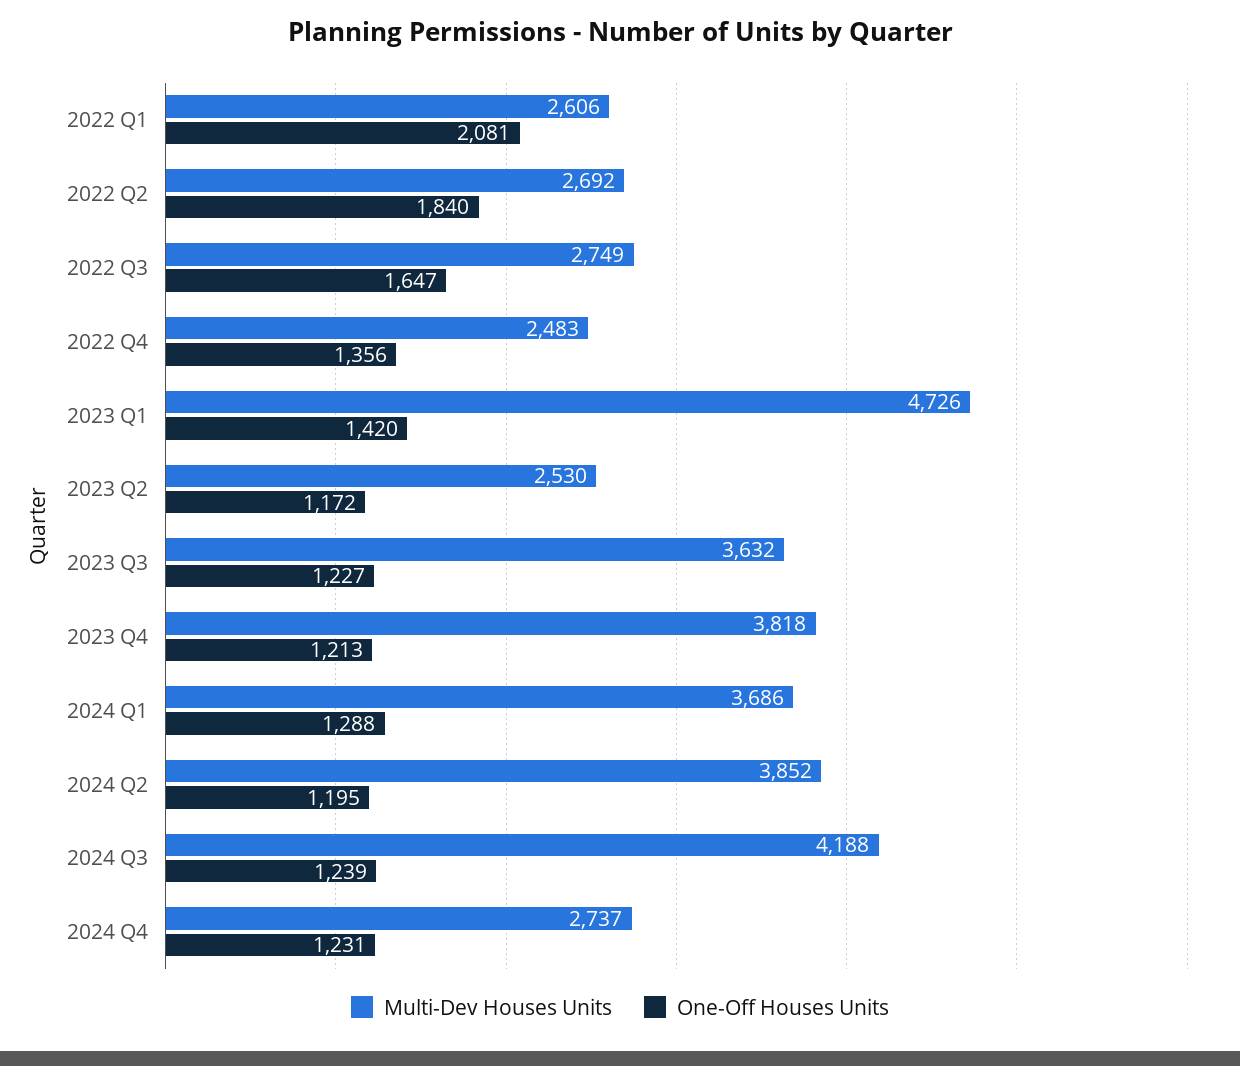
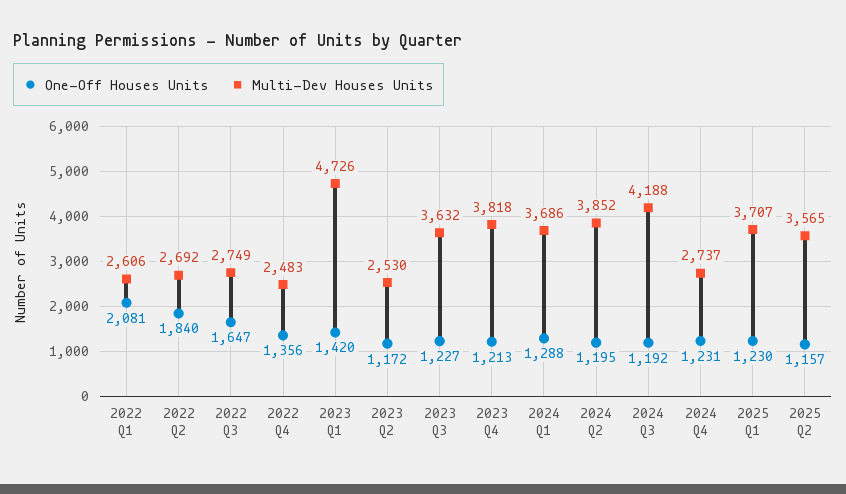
One-Off Houses Units, 2024 Q3: 1239 -> 1192
One-Off Houses Units, 2025 Q1: none -> 1230
Multi-Dev Houses Units, 2025 Q1: none -> 3707
One-Off Houses Units, 2025 Q2: none -> 1157
Multi-Dev Houses Units, 2025 Q2: none -> 3565

